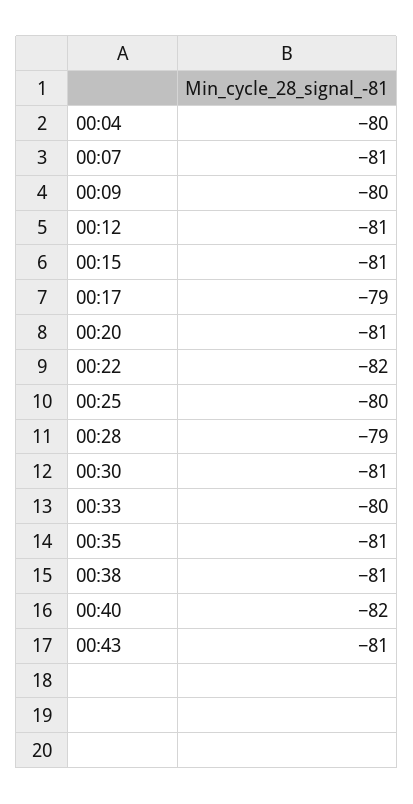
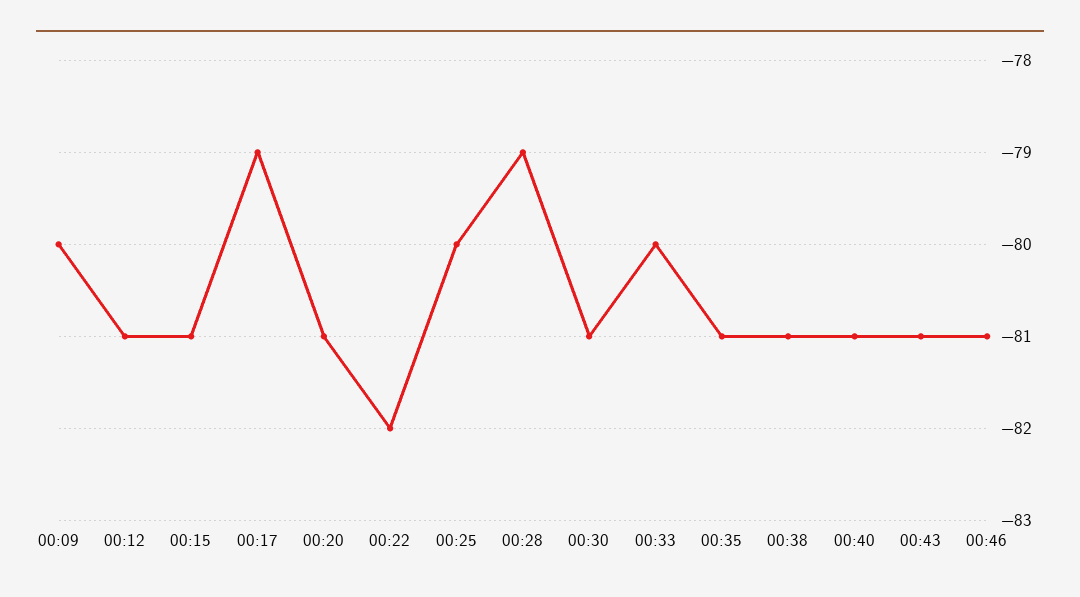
00:04: -80 -> none
00:07: -81 -> none
00:40: -82 -> -81
00:46: none -> -81

